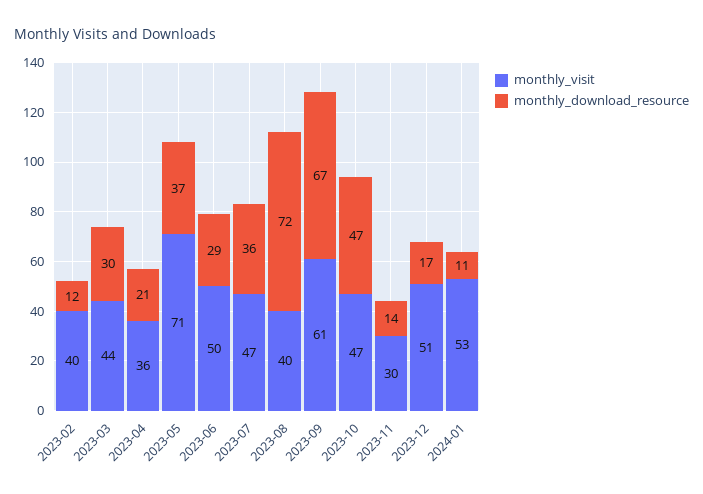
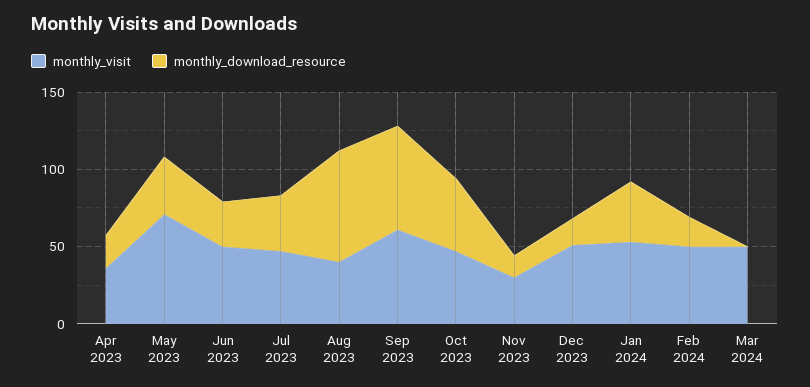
monthly_visit, 2023-02: 40 -> none
monthly_download_resource, 2023-02: 12 -> none
monthly_visit, 2023-03: 44 -> none
monthly_download_resource, 2023-03: 30 -> none
monthly_download_resource, 2024-01: 11 -> 40
monthly_visit, Feb 2024: none -> 50
monthly_download_resource, Feb 2024: none -> 20
monthly_visit, Mar 2024: none -> 50
monthly_download_resource, Mar 2024: none -> 0

